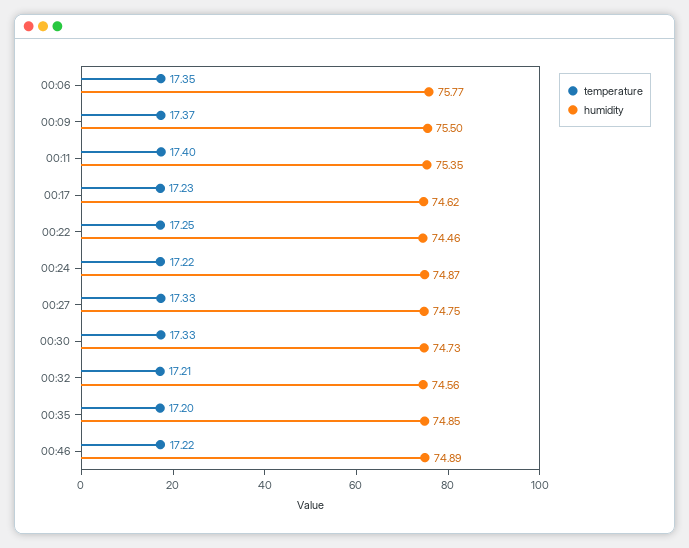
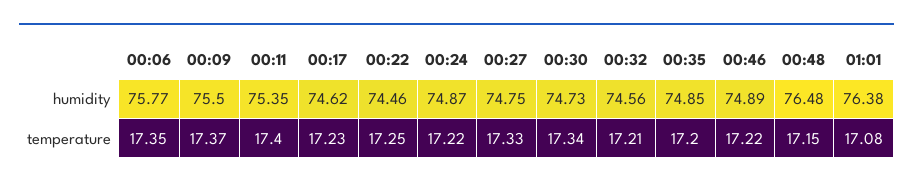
temperature, 00:30: 17.33 -> 17.34
humidity, 00:48: none -> 76.48
humidity, 01:01: none -> 76.38
temperature, 00:48: none -> 17.15
temperature, 01:01: none -> 17.08

